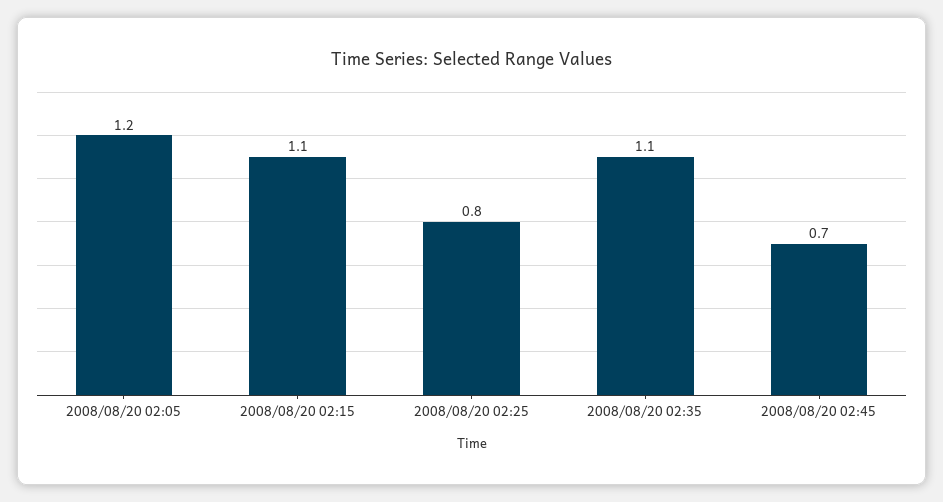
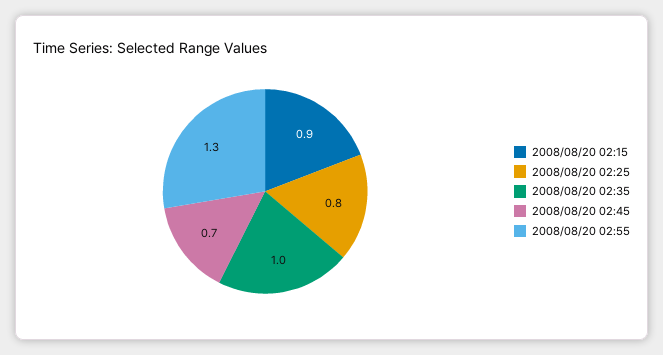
2008/08/20 02:05: 1.2 -> none
2008/08/20 02:15: 1.1 -> 0.9
2008/08/20 02:35: 1.1 -> 1
2008/08/20 02:55: none -> 1.3

